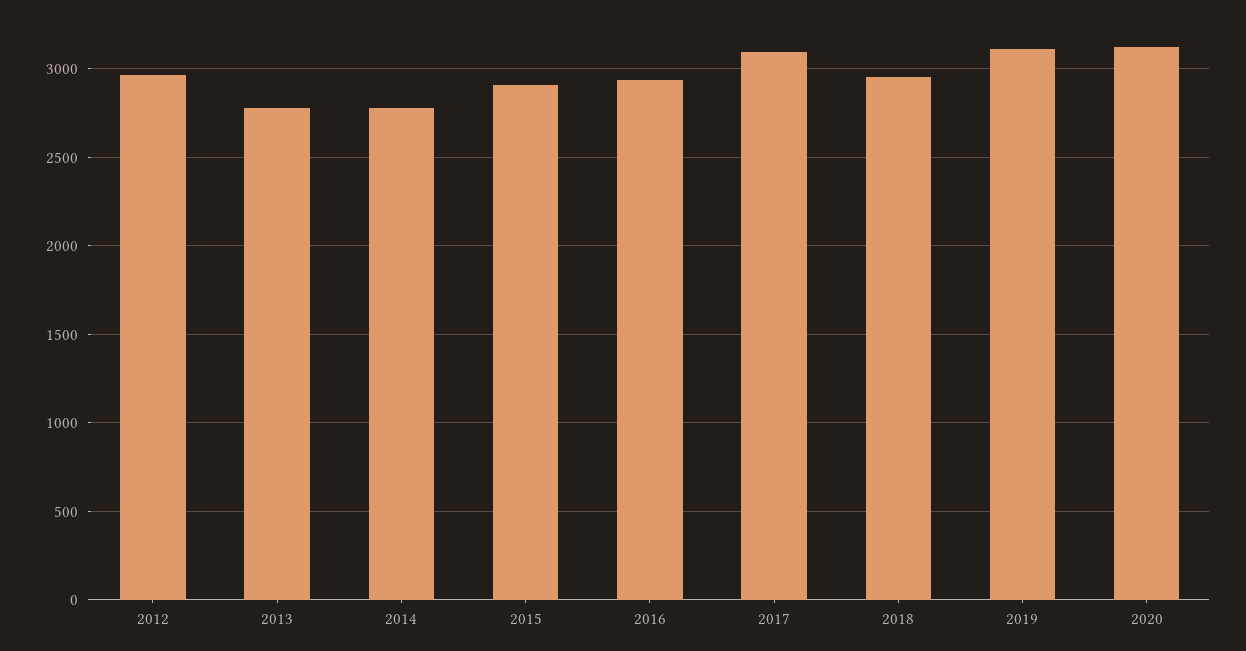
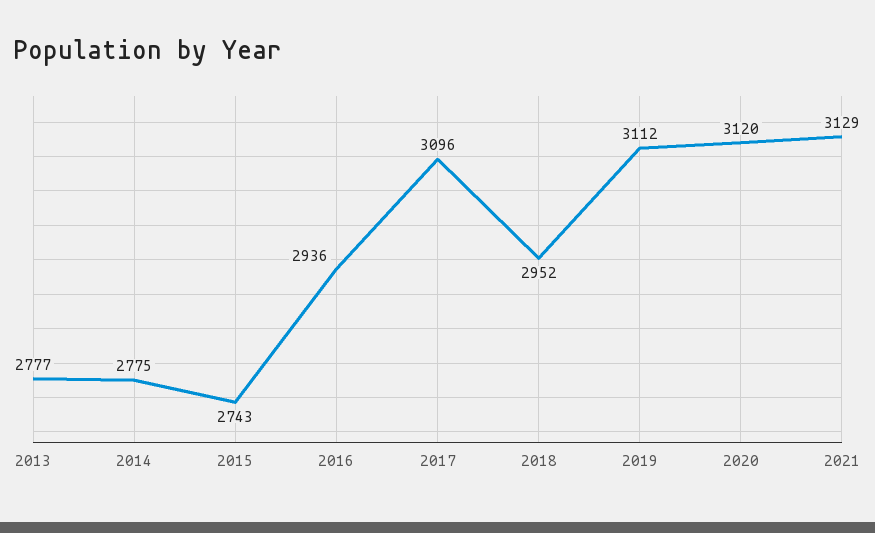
2012: 2950 -> none
2015: 2900 -> 2743
2021: none -> 3129

